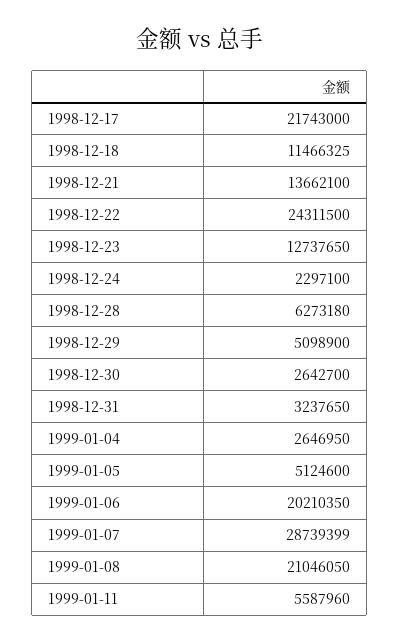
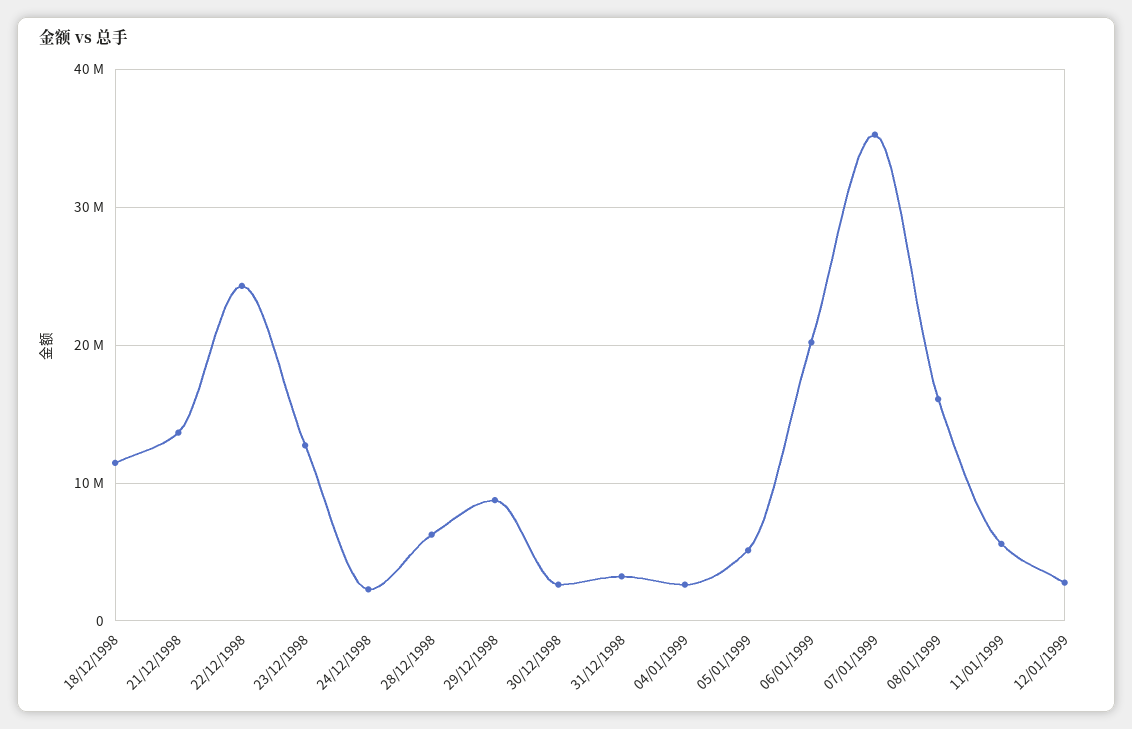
1998-12-17: 21743000 -> none
1998-12-29: 5098900 -> 9000000
1999-01-07: 28739399 -> 35000000
1999-01-08: 21046050 -> 16000000
12/01/1999: none -> 3000000

